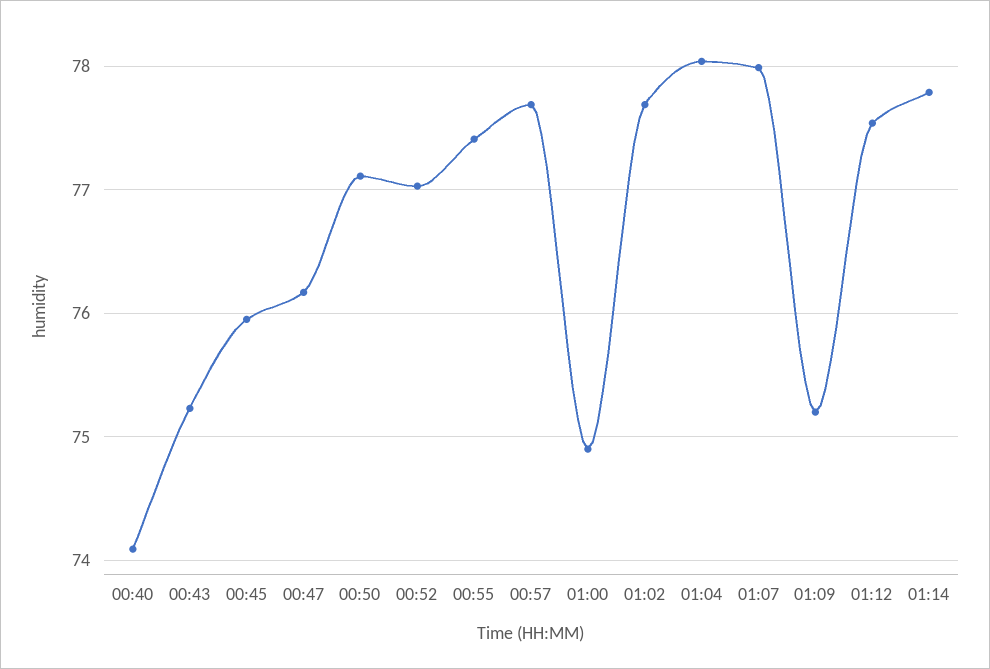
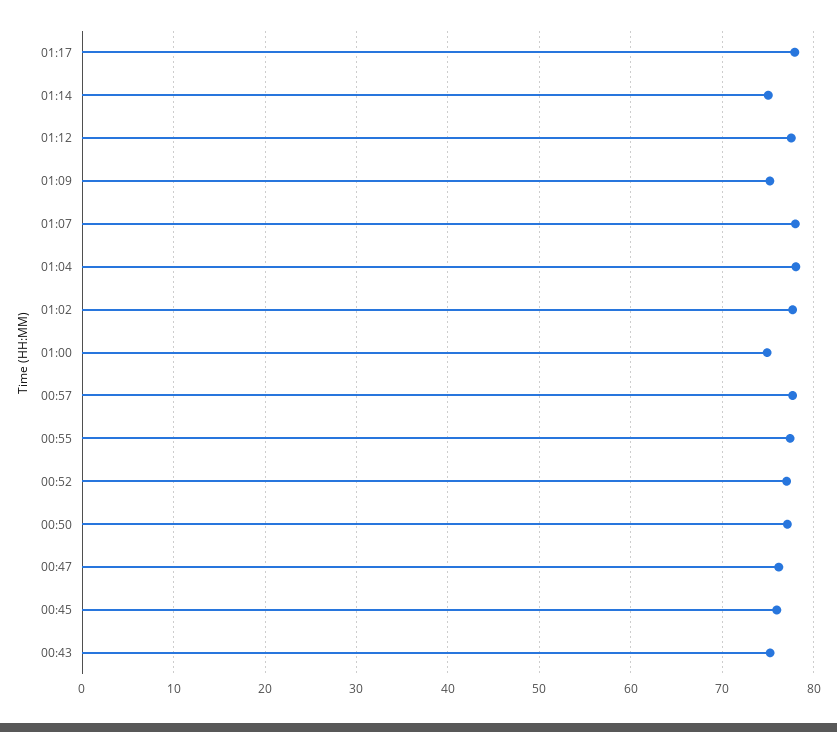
00:40: 74.1 -> none
01:14: 77.8 -> 75
01:17: none -> 78

